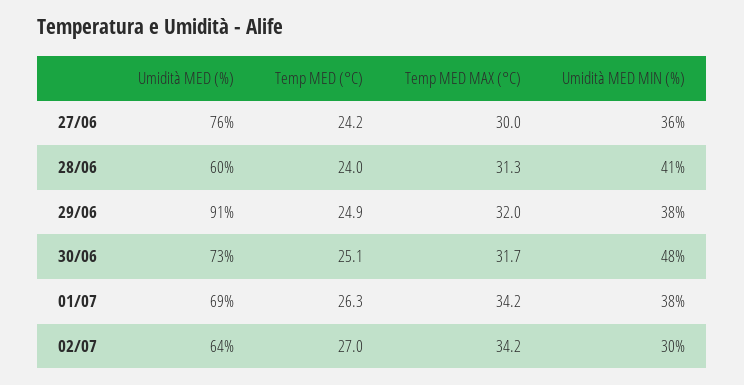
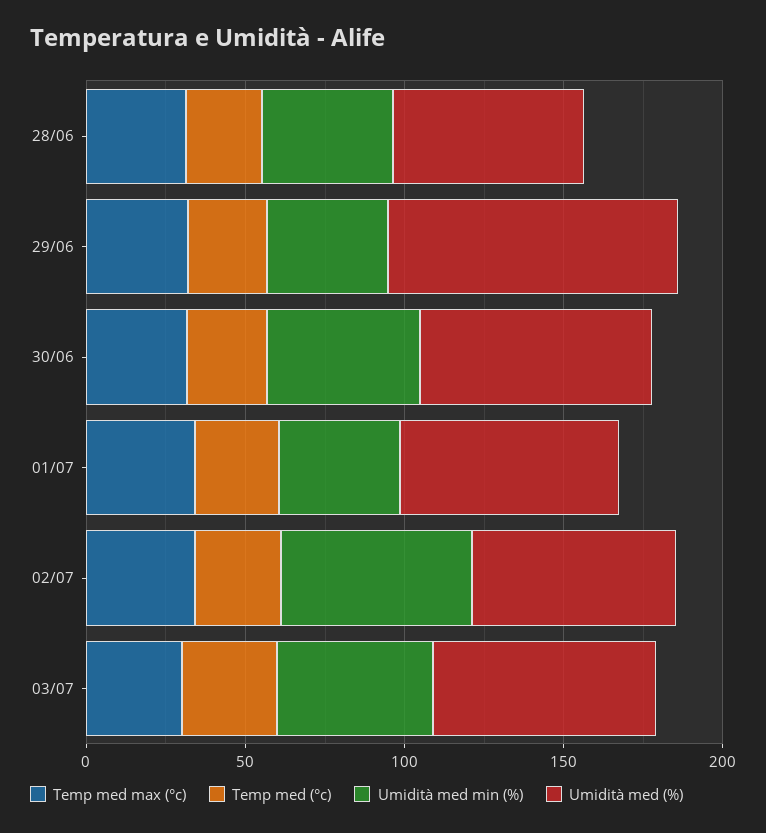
Umidità MED (%), 27/06: 76 -> none
Temp MED (°C), 27/06: 24.2 -> none
Temp MED MAX (°C), 27/06: 30 -> none
Umidità MED MIN (%), 27/06: 36 -> none
Umidità MED MIN (%), 02/07: 30 -> 60
Temp MED MAX (°C), 03/07: none -> 30
Temp MED (°C), 03/07: none -> 30
Umidità MED MIN (%), 03/07: none -> 50
Umidità MED (%), 03/07: none -> 70

